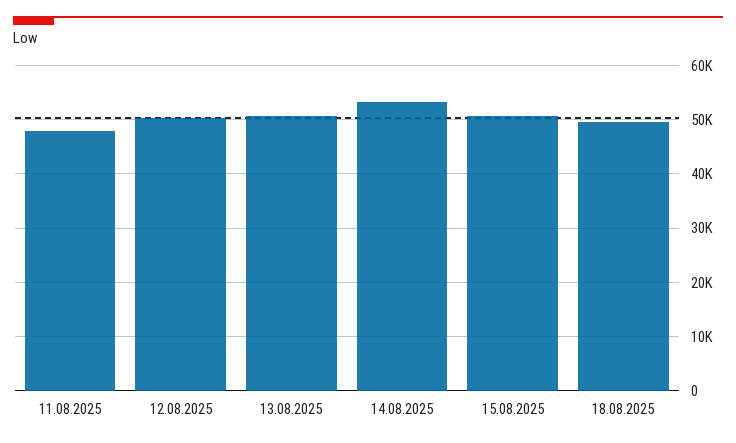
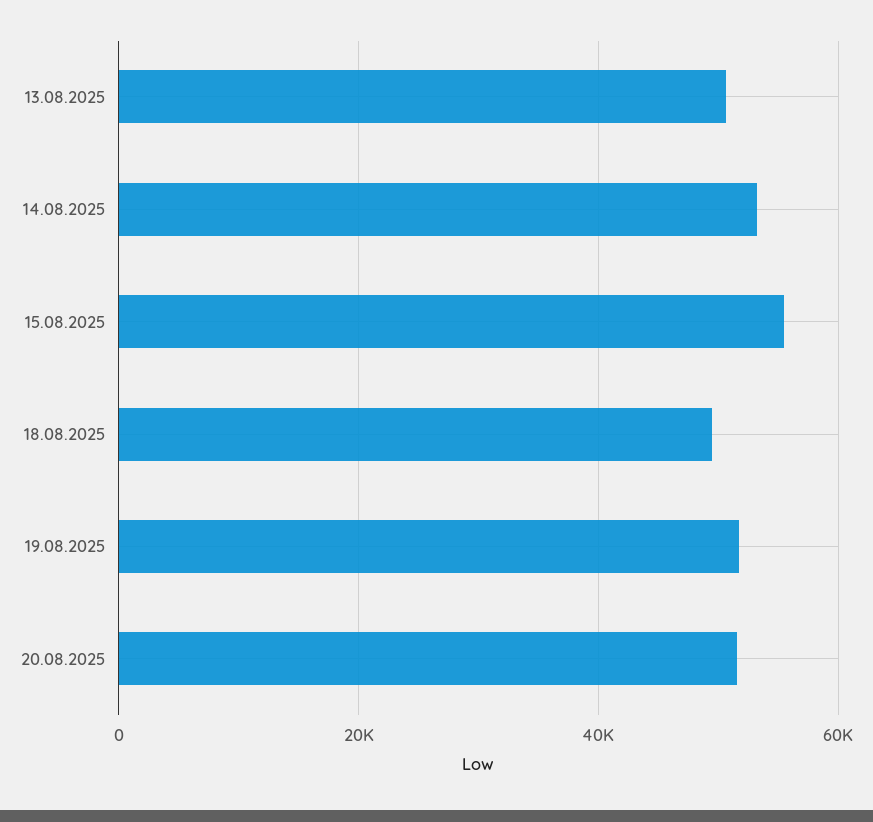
11.08.2025: 48000 -> none
12.08.2025: 50000 -> none
15.08.2025: 50000 -> 56000
19.08.2025: none -> 52000
20.08.2025: none -> 52000

